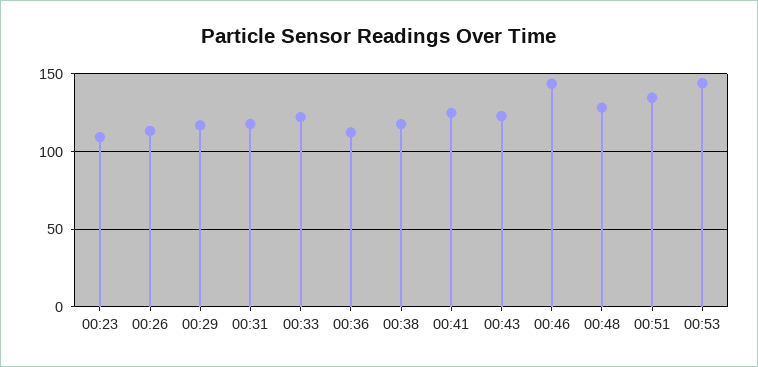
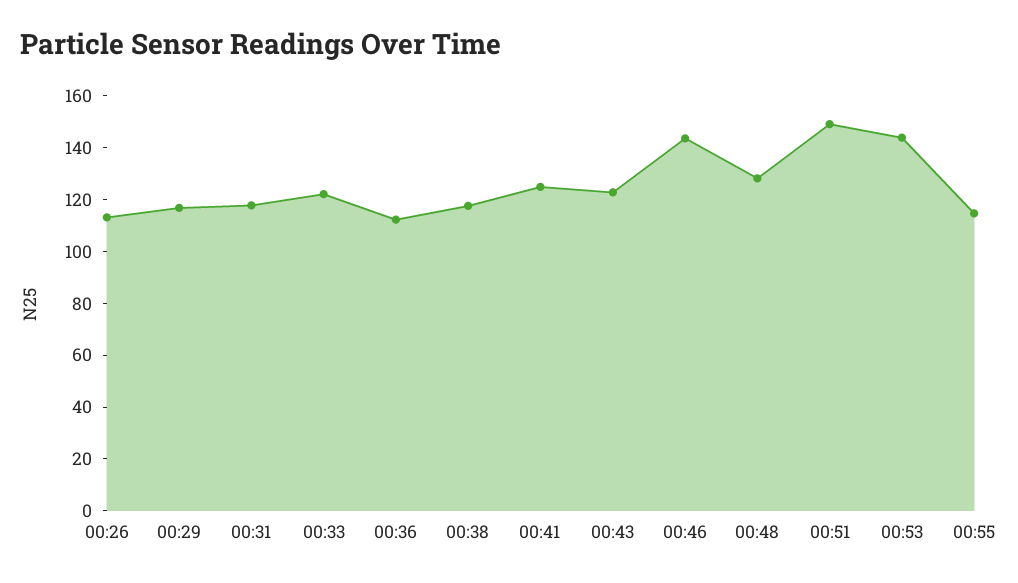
00:23: 110 -> none
00:51: 135 -> 150
00:55: none -> 115

